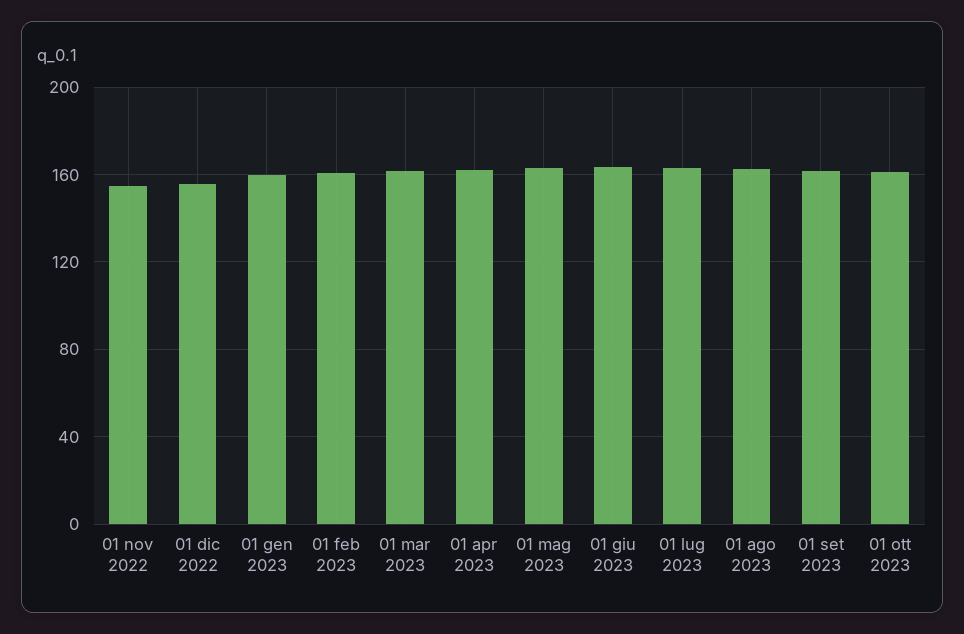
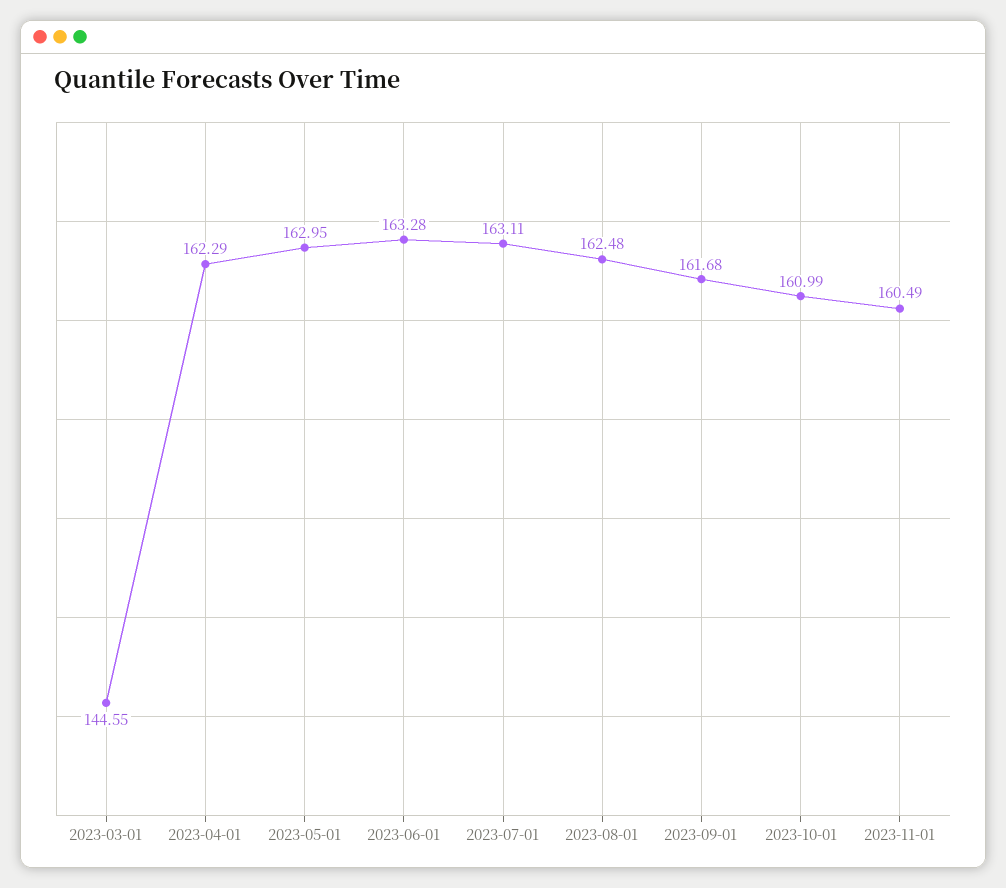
01 nov 2022: 155 -> none
01 dic 2022: 155 -> none
01 gen 2023: 160 -> none
01 feb 2023: 160 -> none
01 mar 2023: 160 -> 144.55
2023-11-01: none -> 160.49

